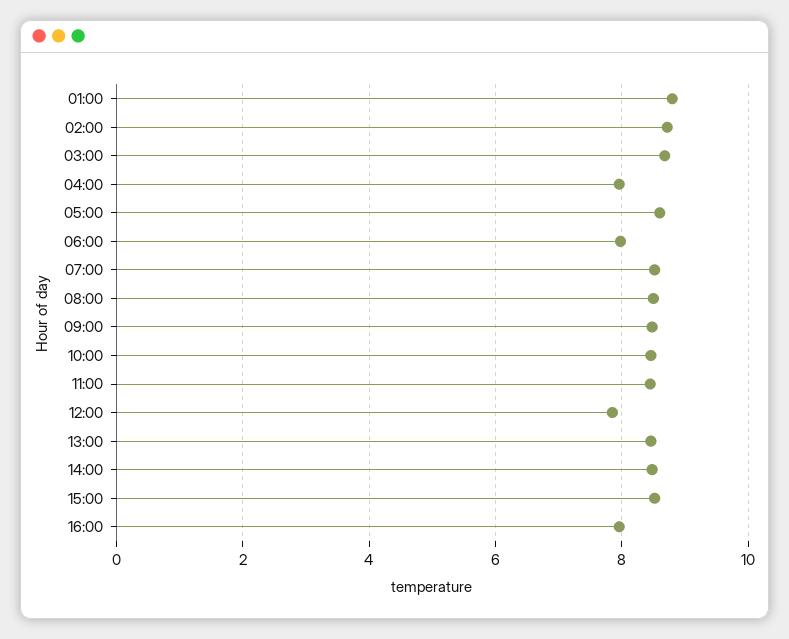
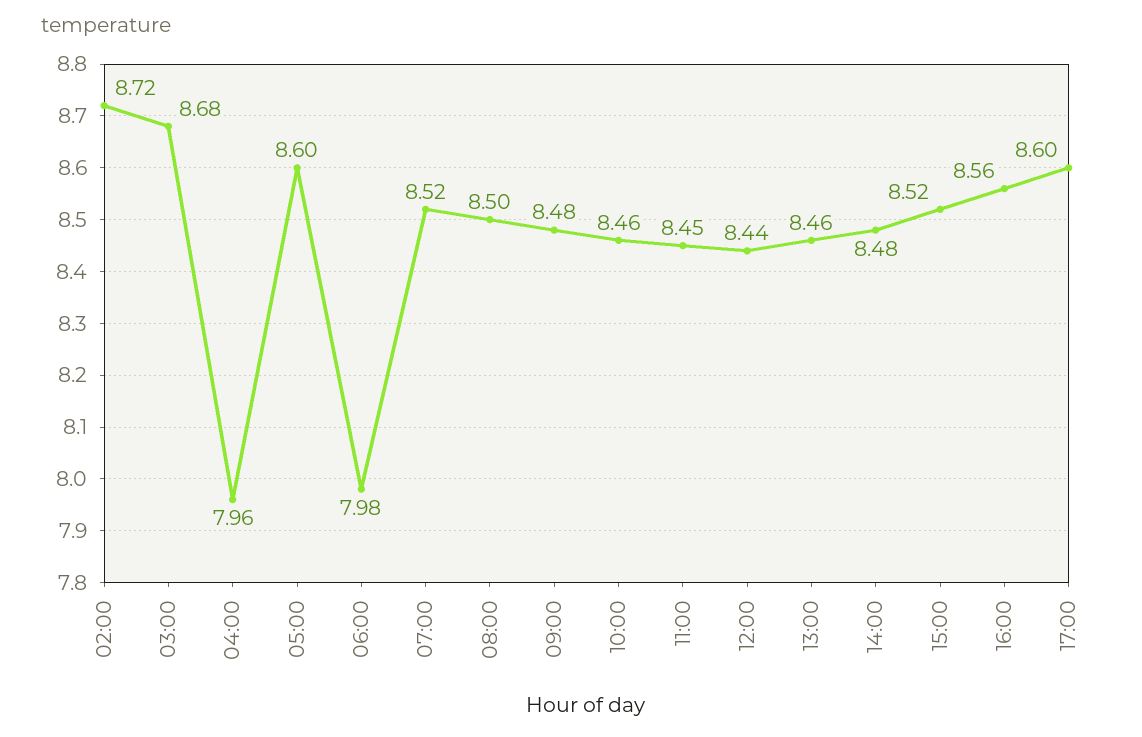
01:00: 8.8 -> none
12:00: 7.8 -> 8.44
16:00: 8 -> 8.56
17:00: none -> 8.6

